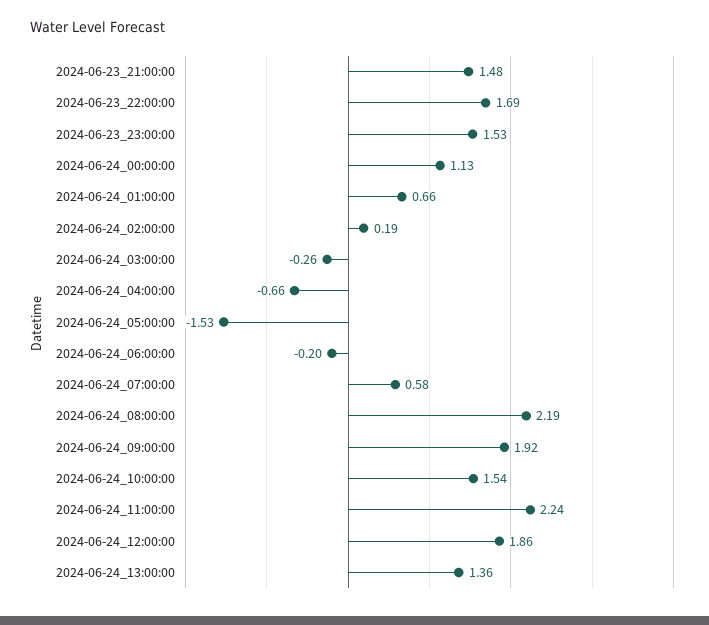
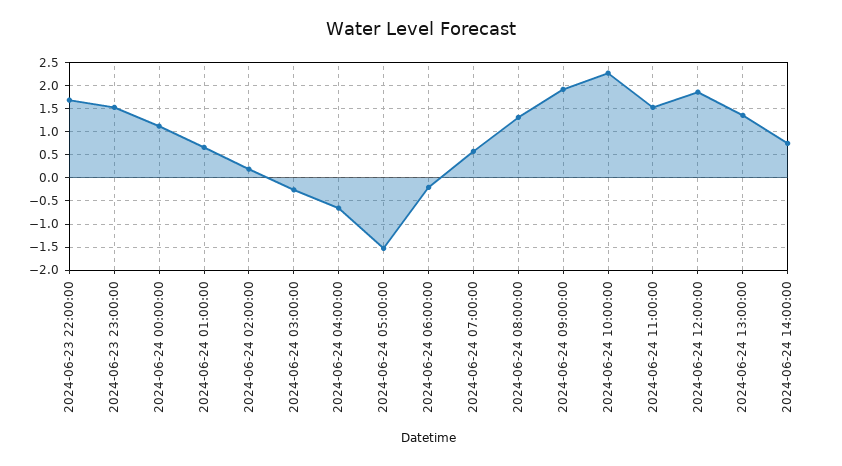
2024-06-23_21:00:00: 1.48 -> none
2024-06-24_08:00:00: 2.19 -> 1.25
2024-06-24_10:00:00: 1.54 -> 2.25
2024-06-24_11:00:00: 2.24 -> 1.5
2024-06-24 14:00:00: none -> 0.75

